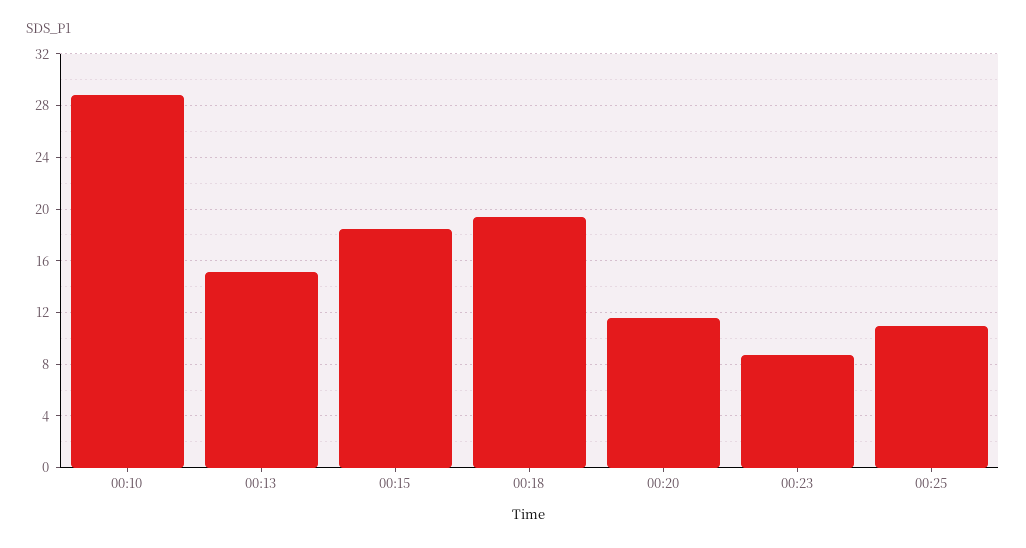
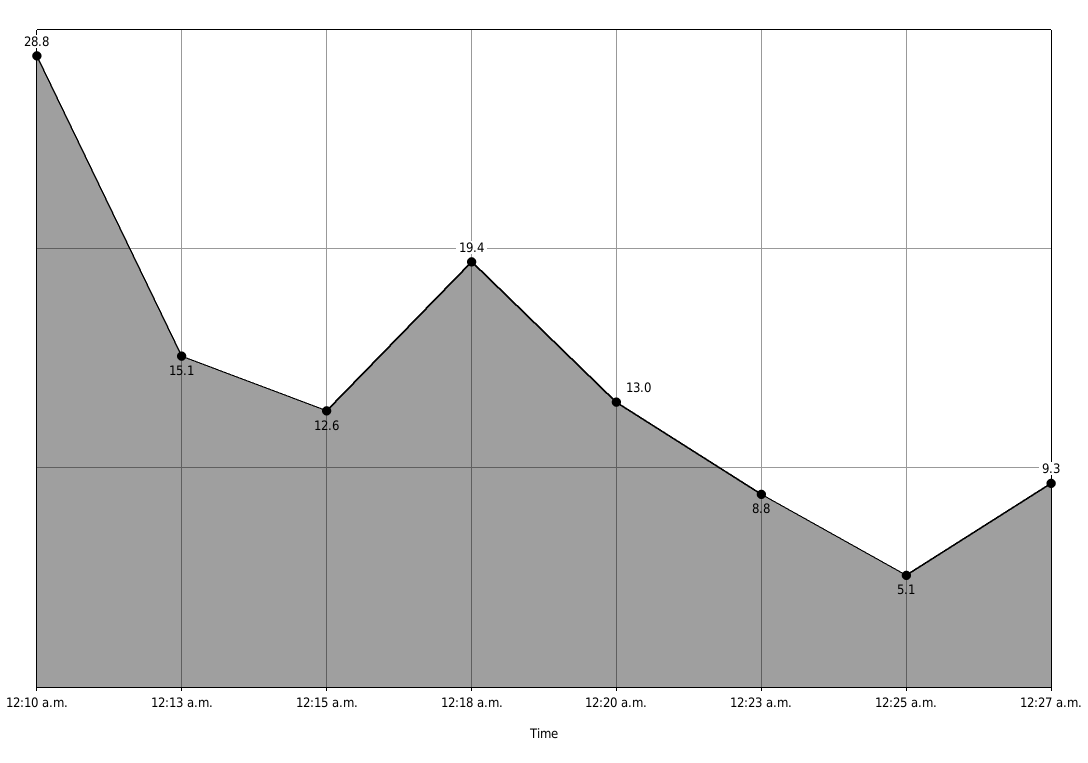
00:15: 18.5 -> 12.6
00:20: 11.5 -> 13
00:25: 11 -> 5.1
12:27 a.m.: none -> 9.3

